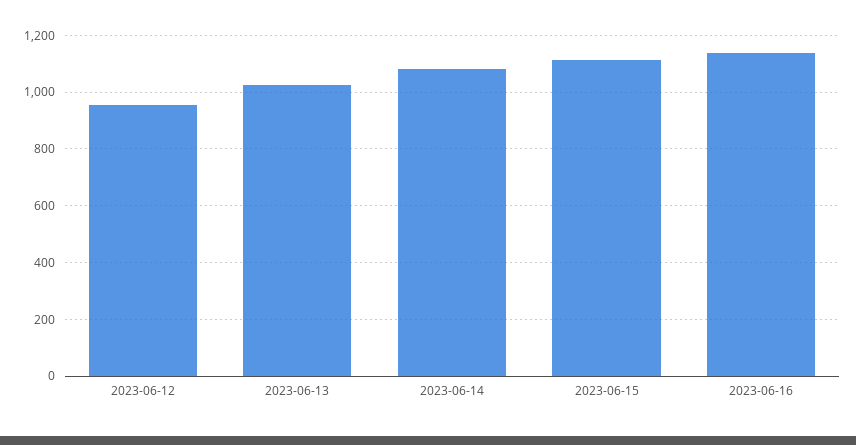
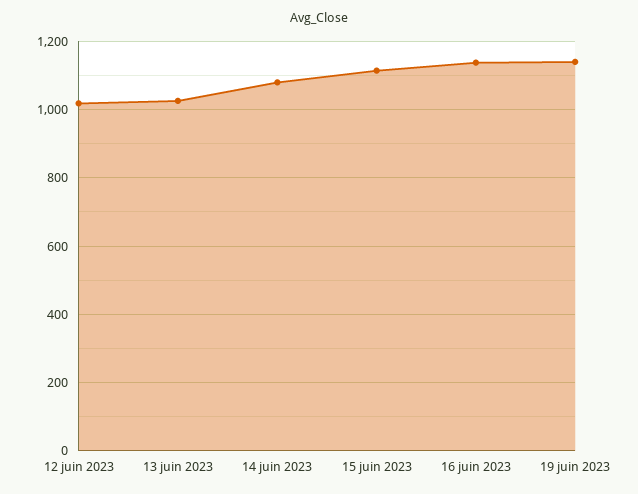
2023-06-12: 950 -> 1020
19 juin 2023: none -> 1140

